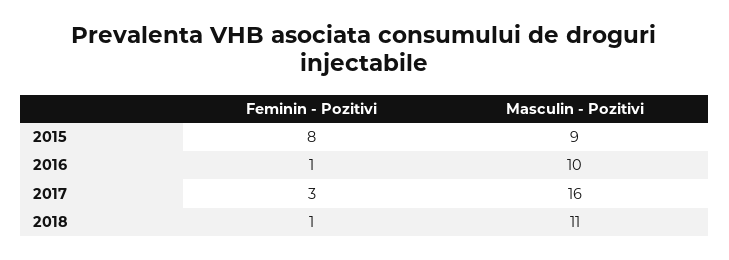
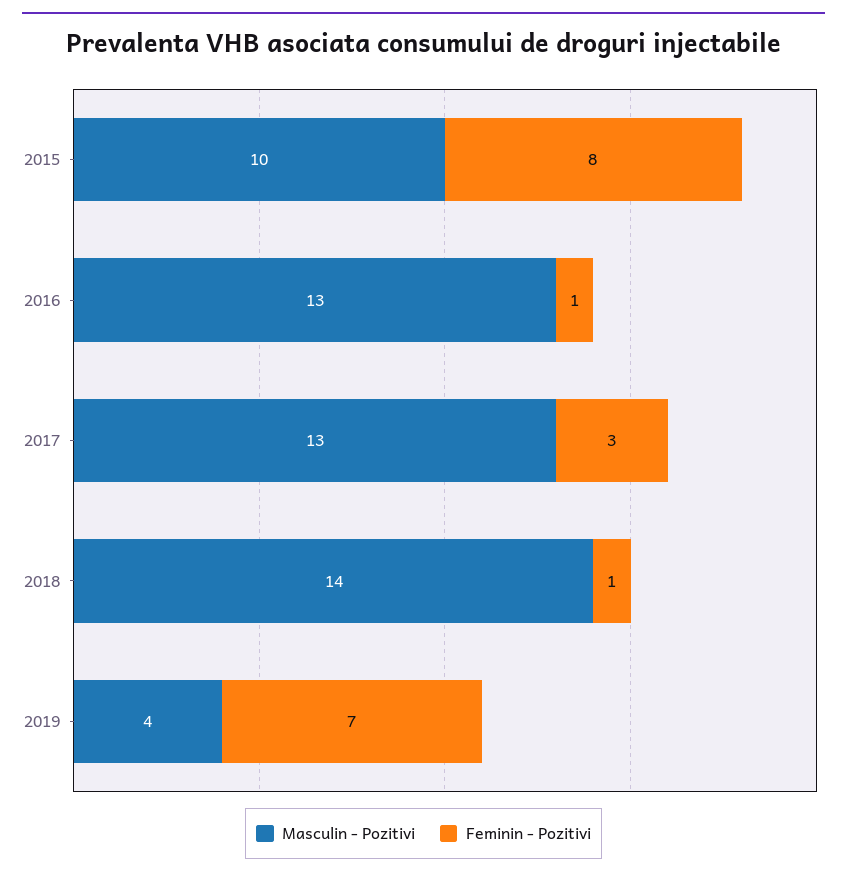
Masculin - Pozitivi, 2015: 9 -> 10
Masculin - Pozitivi, 2016: 10 -> 13
Masculin - Pozitivi, 2017: 16 -> 13
Masculin - Pozitivi, 2018: 11 -> 14
Masculin - Pozitivi, 2019: none -> 4
Feminin - Pozitivi, 2019: none -> 7

